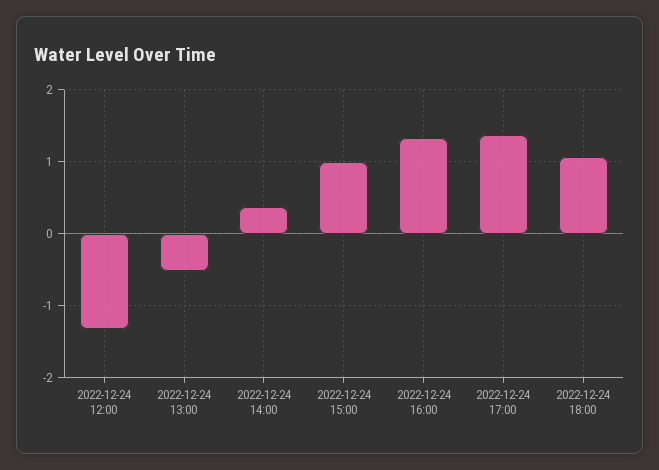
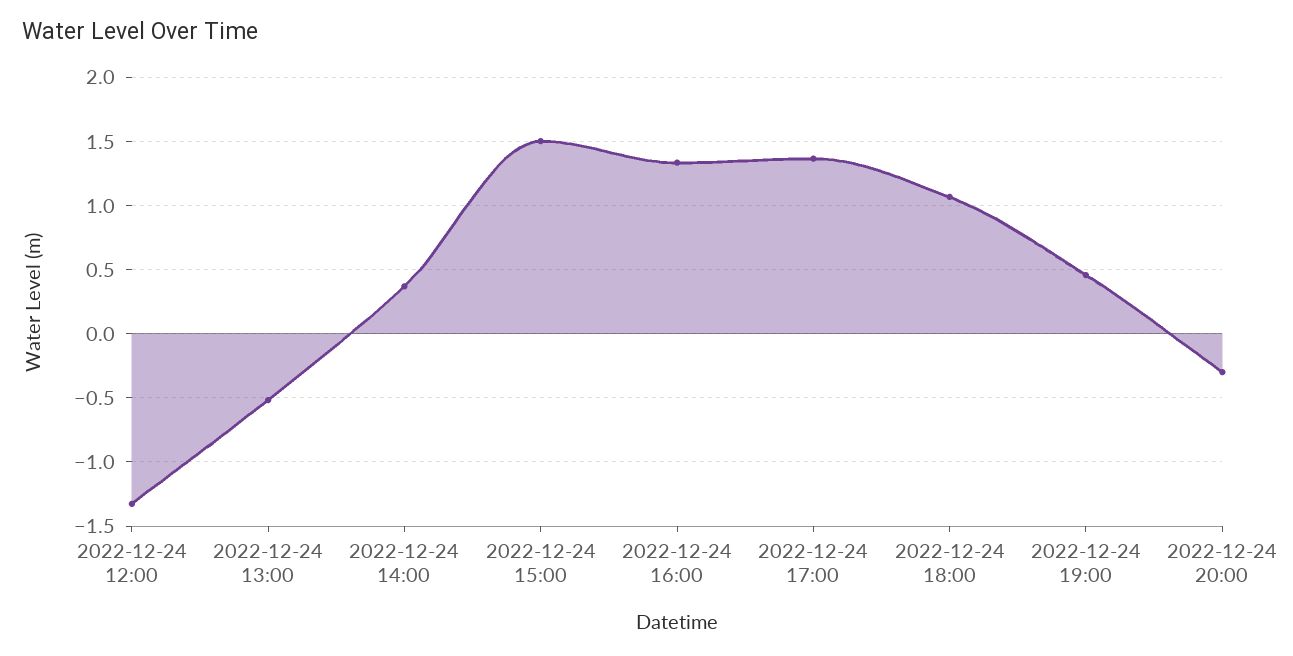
2022-12-24 15:00: 1 -> 1.5
2022-12-24 19:00: none -> 0.45
2022-12-24 20:00: none -> -0.3

